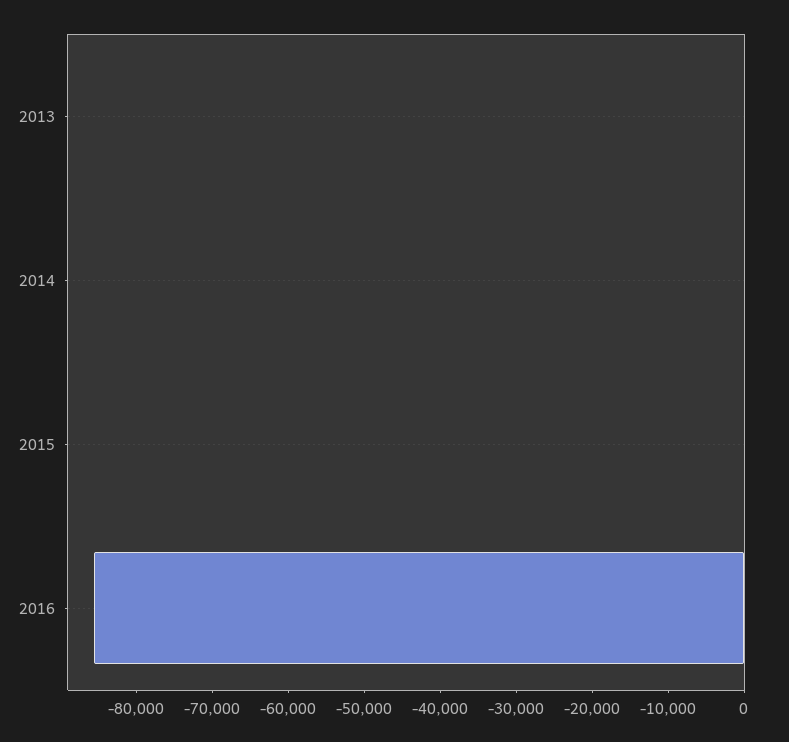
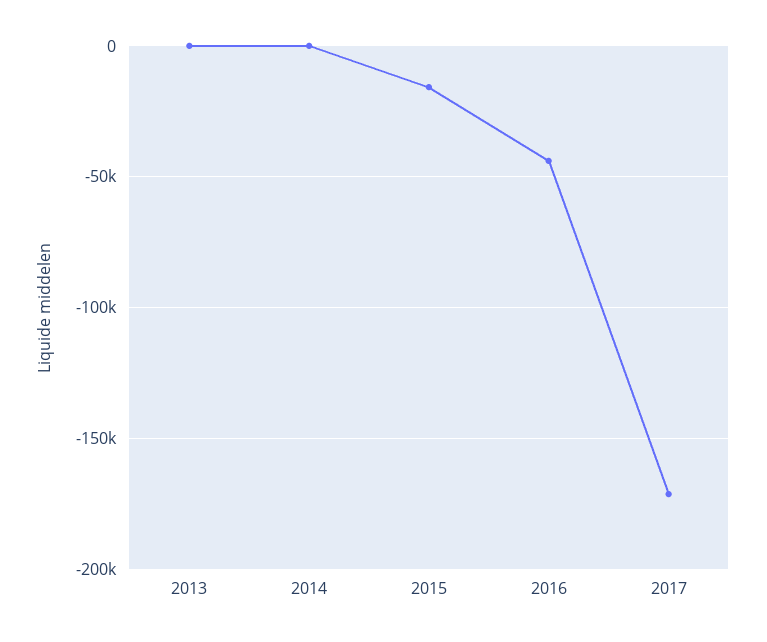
2015: 0 -> -15000
2016: -86000 -> -45000
2017: none -> -170000

